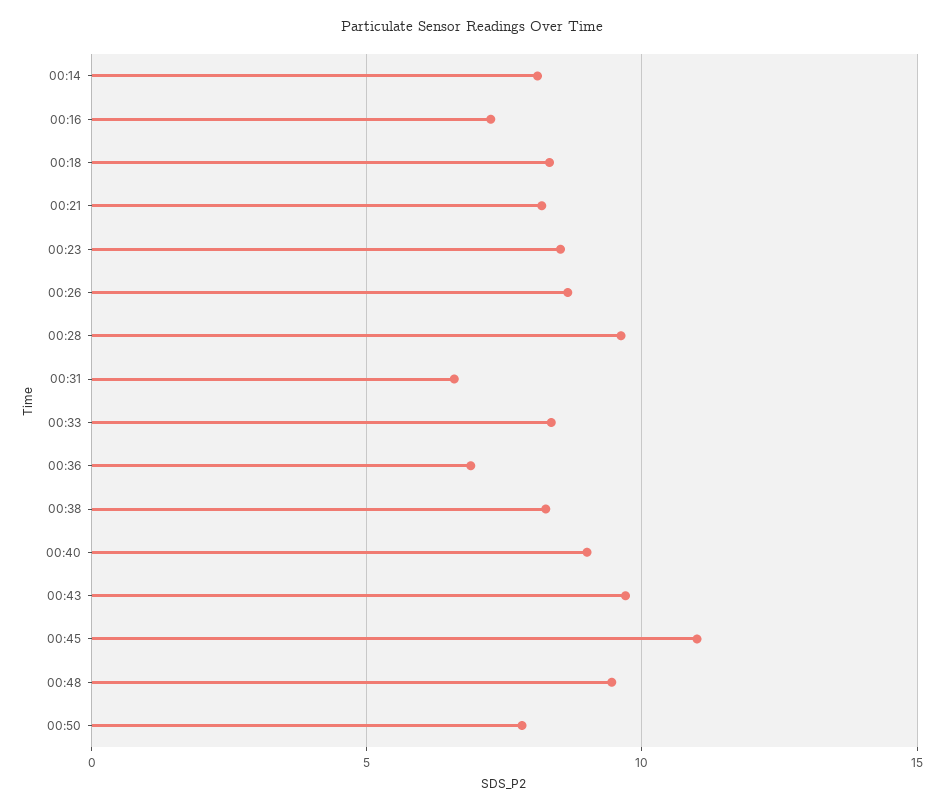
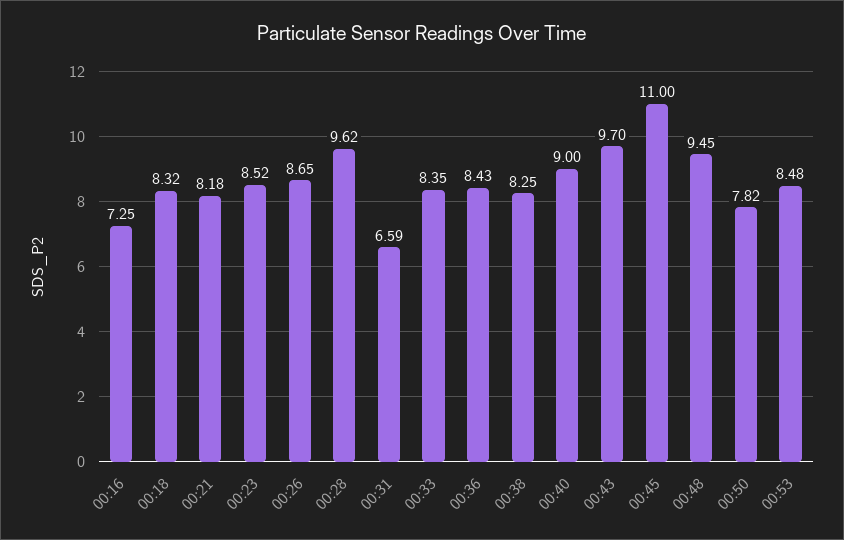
00:14: 8 -> none
00:36: 7 -> 8.43
00:53: none -> 8.48

